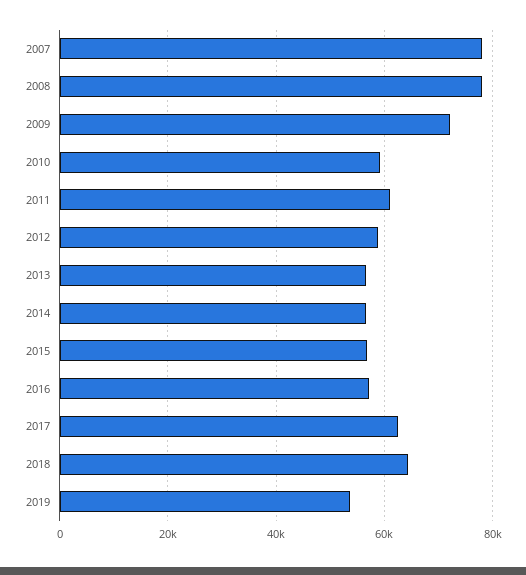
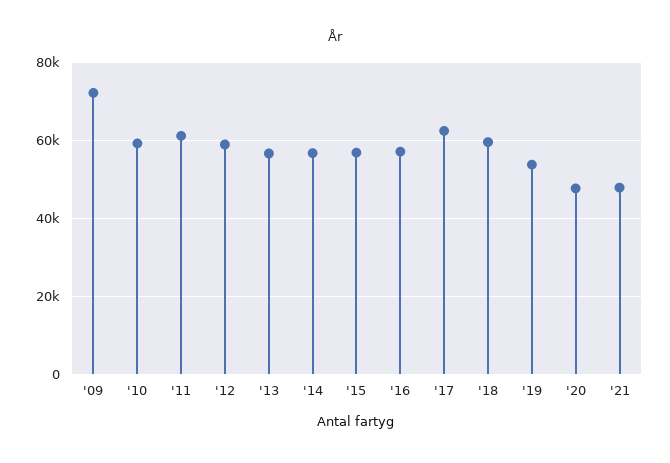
2007: 78000 -> none
2008: 78000 -> none
2018: 64000 -> 60000
'20: none -> 48000
'21: none -> 48000

